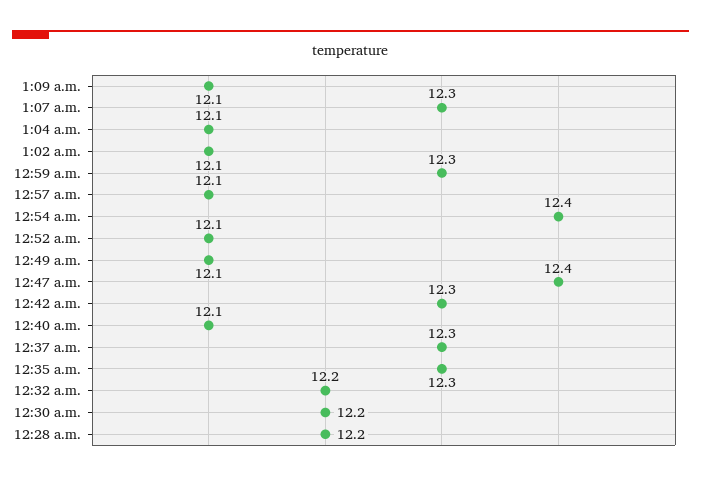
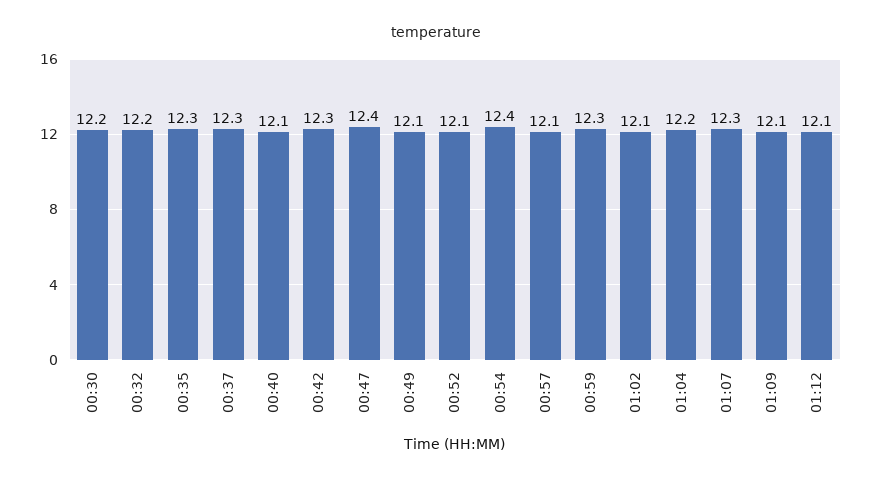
1:04 a.m.: 12.1 -> 12.2
12:28 a.m.: 12.2 -> none
01:12: none -> 12.1

